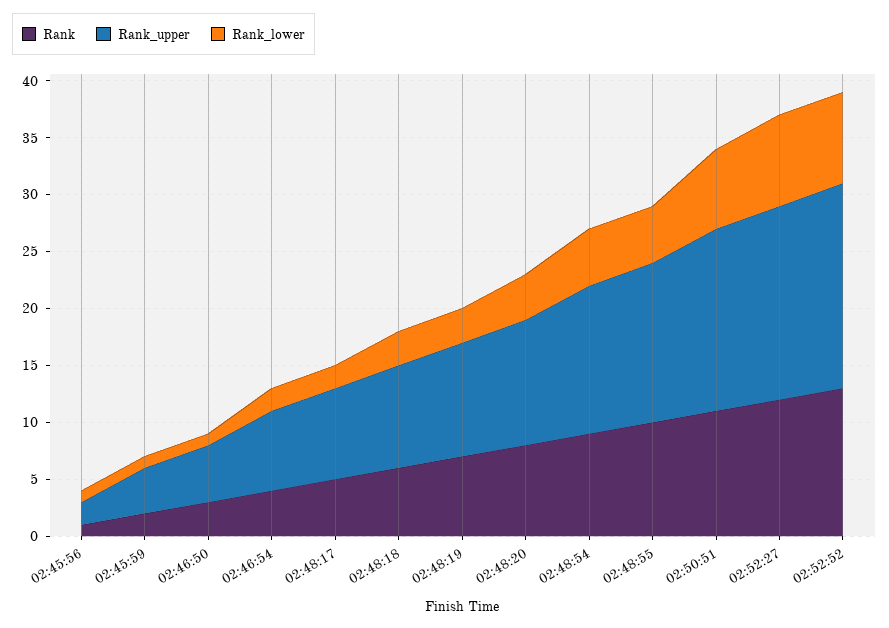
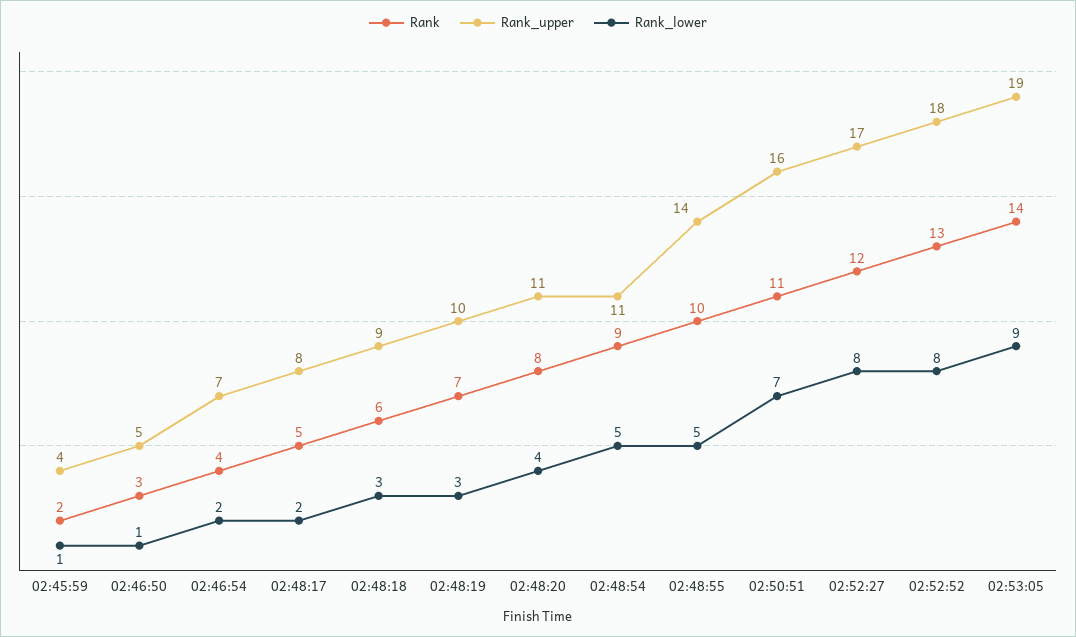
Rank, 02:45:56: 1 -> none
Rank_upper, 02:45:56: 2 -> none
Rank_lower, 02:45:56: 1 -> none
Rank_upper, 02:48:54: 13 -> 11
Rank, 02:53:05: none -> 14
Rank_upper, 02:53:05: none -> 19
Rank_lower, 02:53:05: none -> 9

